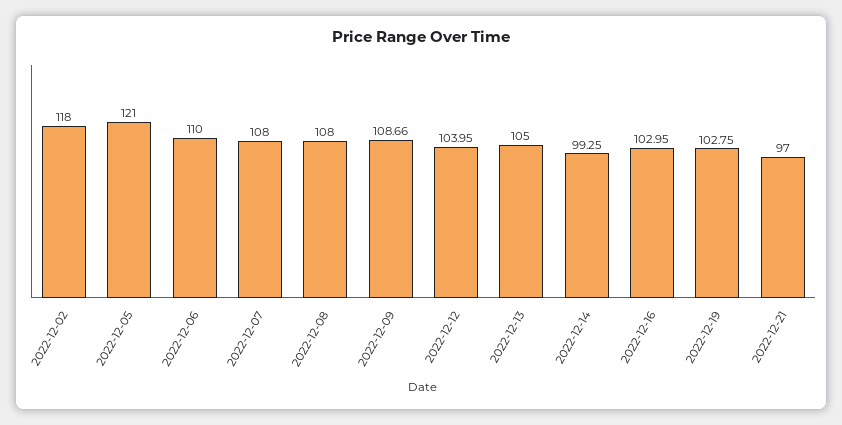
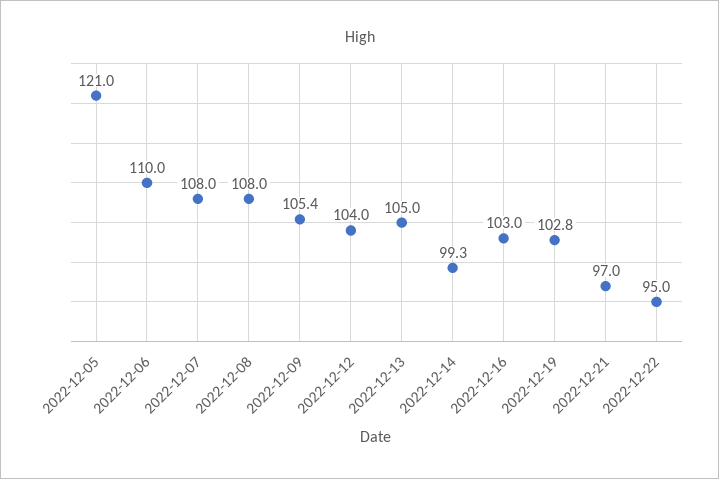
2022-12-02: 118 -> none
2022-12-09: 108.66 -> 105.4
2022-12-22: none -> 95

